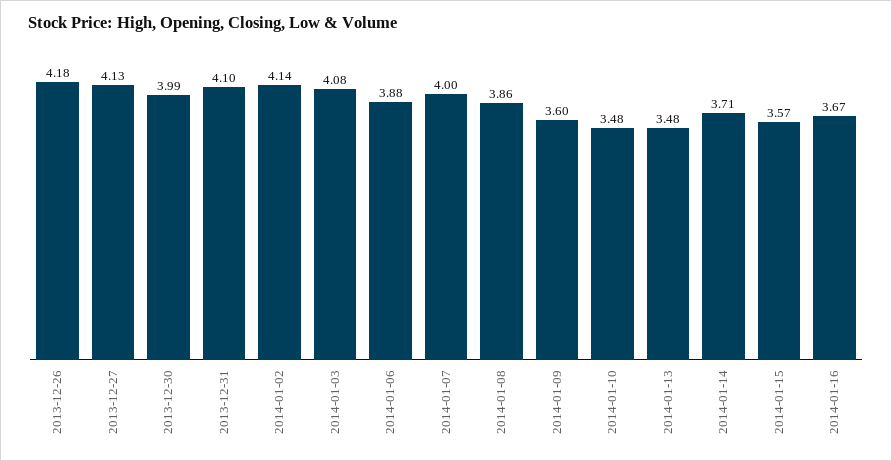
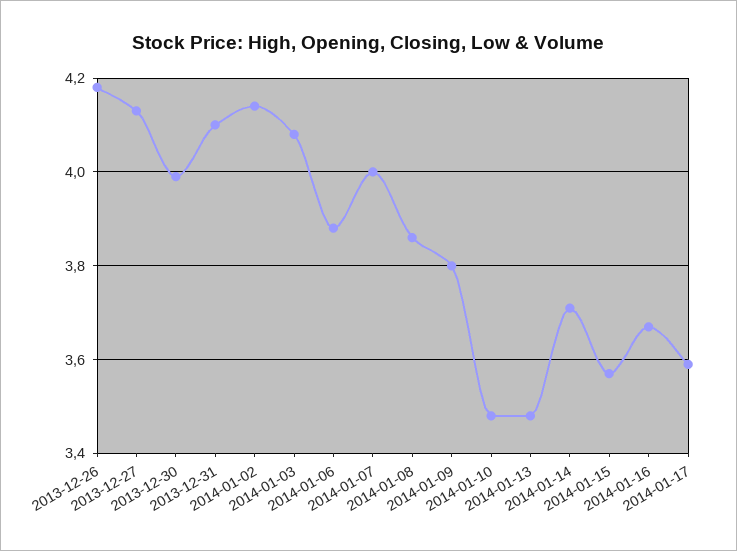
2014-01-09: 3.6 -> 3.8
2014-01-17: none -> 3.6

